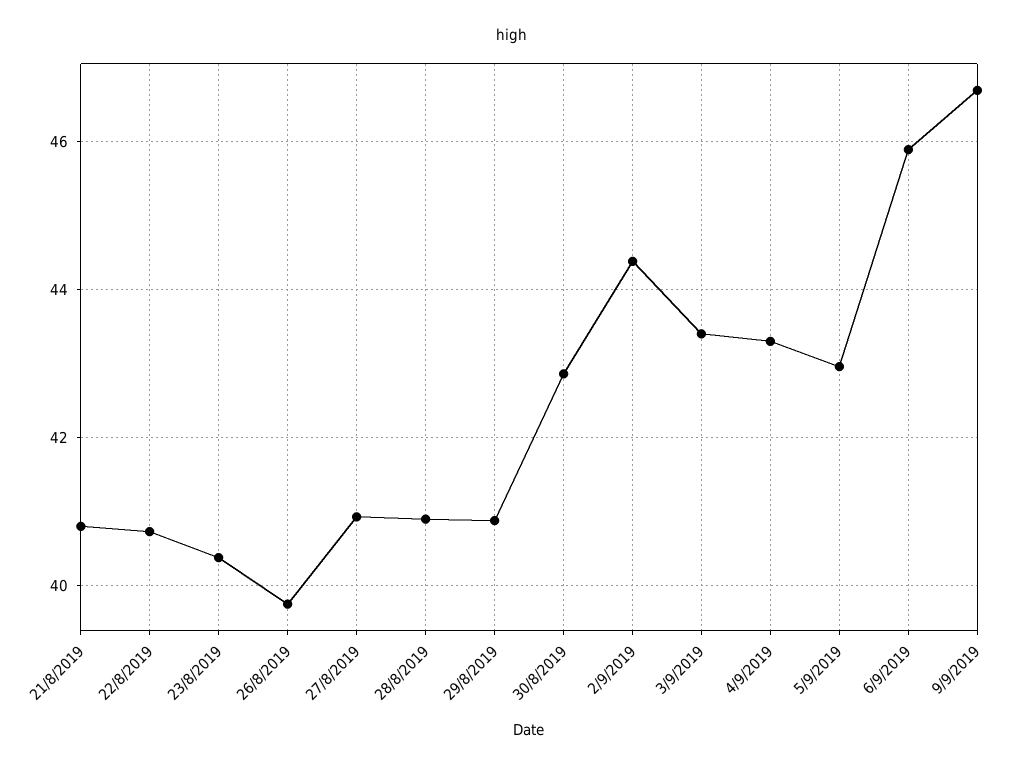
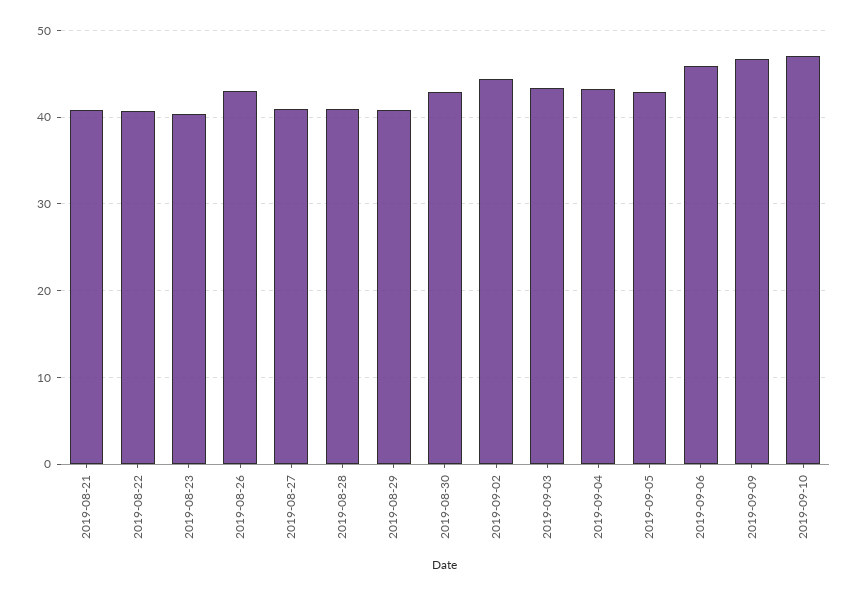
26/8/2019: 39.8 -> 43
2019-09-10: none -> 47

